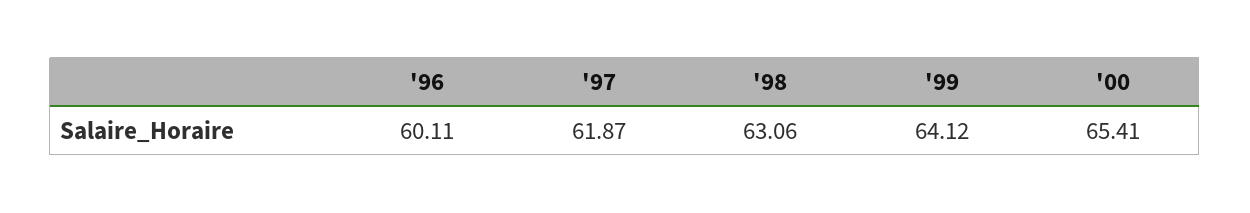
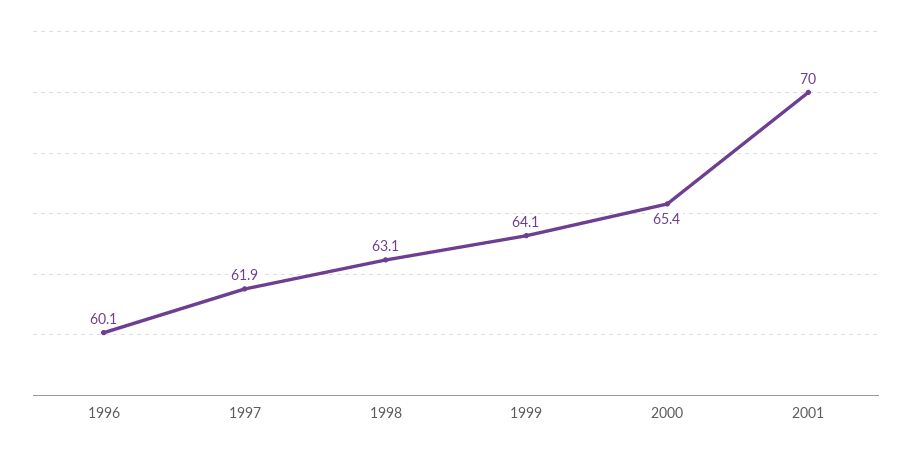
2001: none -> 70

